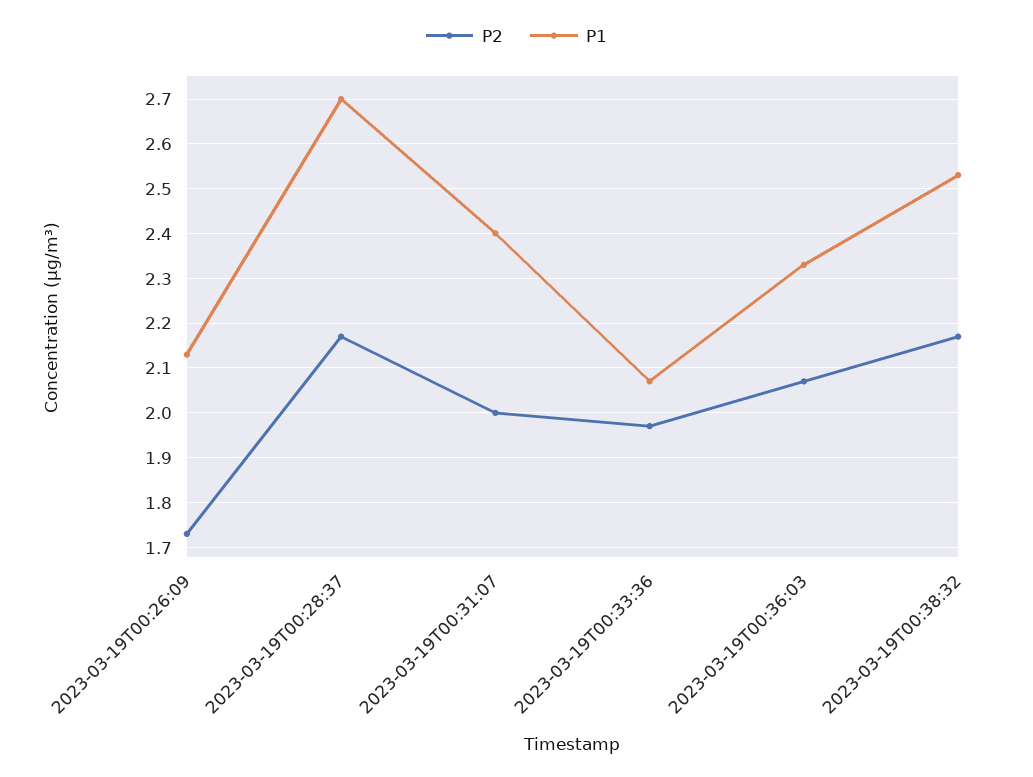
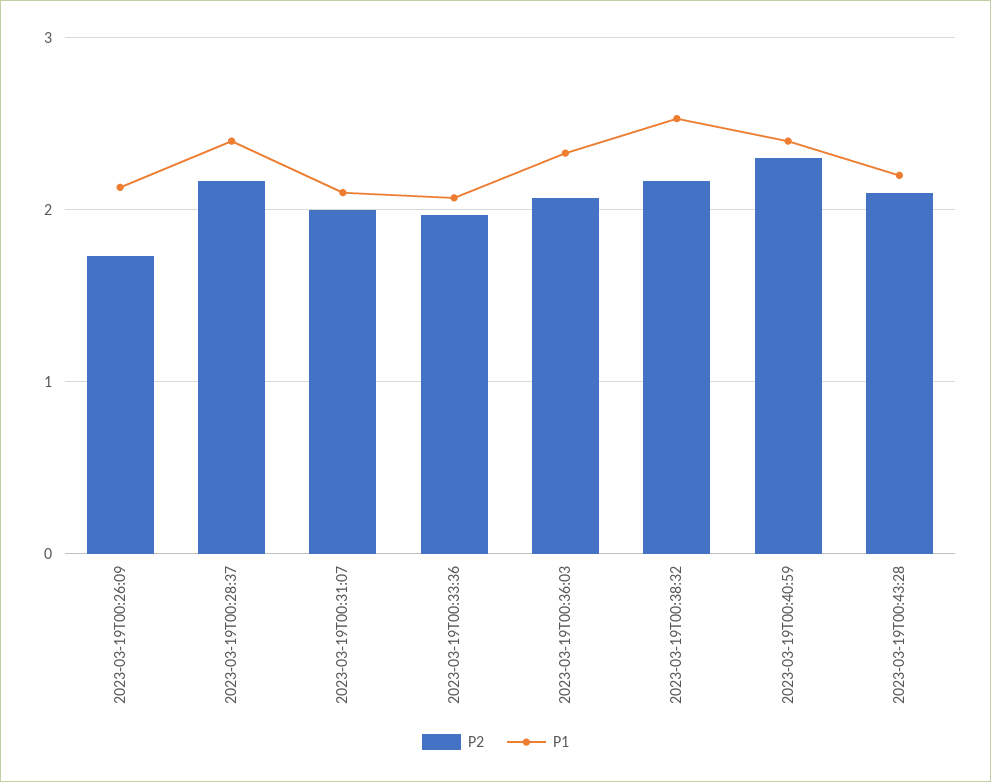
P1, 2023-03-19T00:28:37: 2.7 -> 2.4
P1, 2023-03-19T00:31:07: 2.4 -> 2.1
P2, 2023-03-19T00:40:59: none -> 2.3
P1, 2023-03-19T00:40:59: none -> 2.4
P2, 2023-03-19T00:43:28: none -> 2.1
P1, 2023-03-19T00:43:28: none -> 2.2

